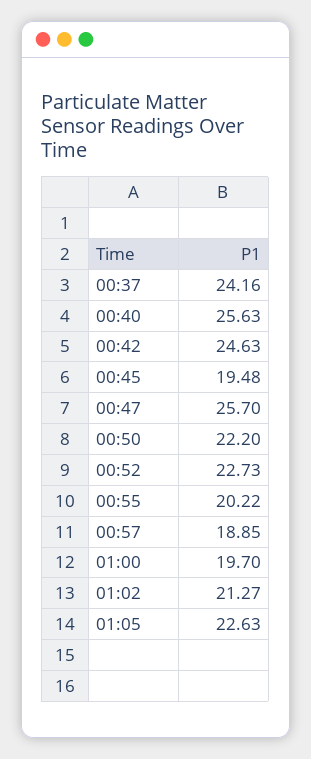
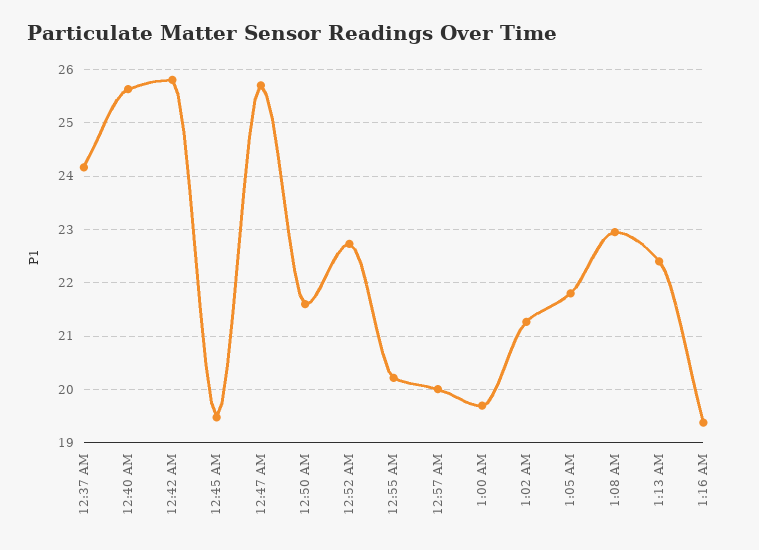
00:42: 24.63 -> 25.8
00:50: 22.2 -> 21.6
00:57: 18.85 -> 20
01:05: 22.63 -> 21.8
1:08 AM: none -> 23
1:13 AM: none -> 22.4
1:16 AM: none -> 19.4

